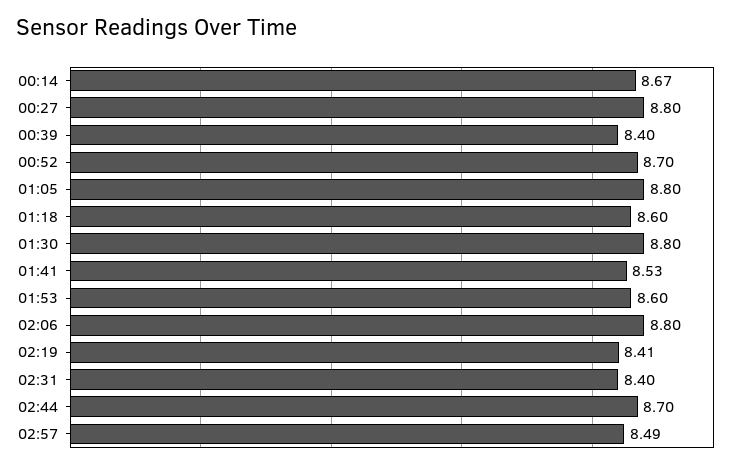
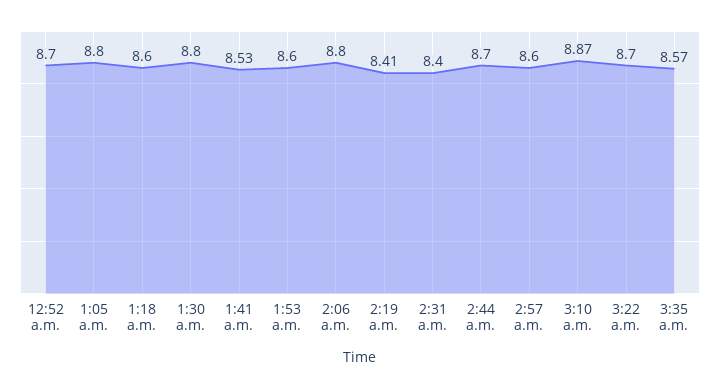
00:14: 8.67 -> none
00:27: 8.8 -> none
00:39: 8.4 -> none
02:57: 8.49 -> 8.6
3:10 a.m.: none -> 8.87
3:22 a.m.: none -> 8.7
3:35 a.m.: none -> 8.57

